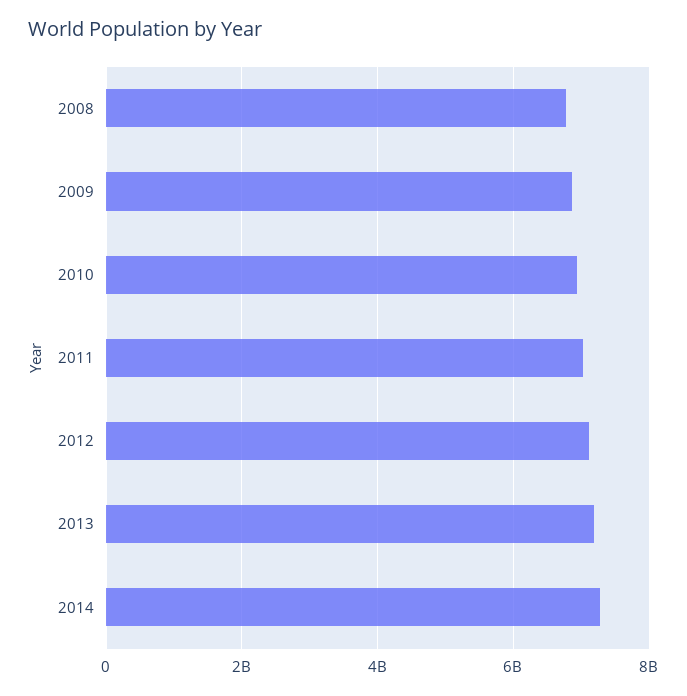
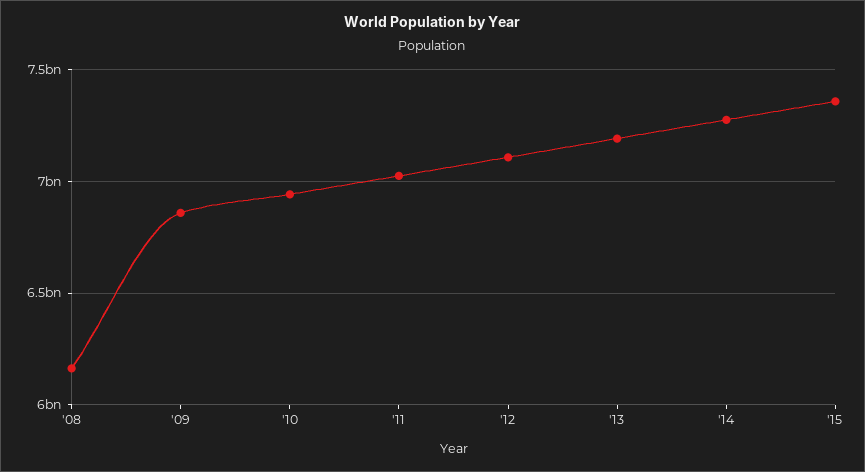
2008: 6800000000 -> 6150000000
'15: none -> 7350000000

